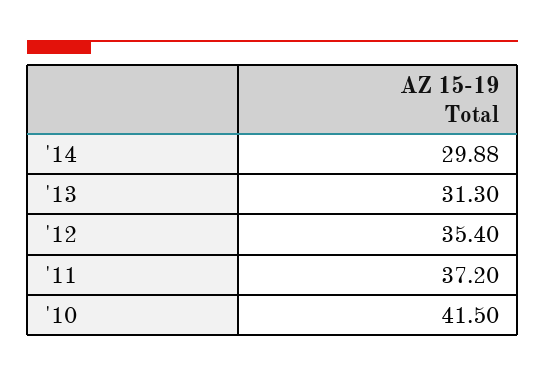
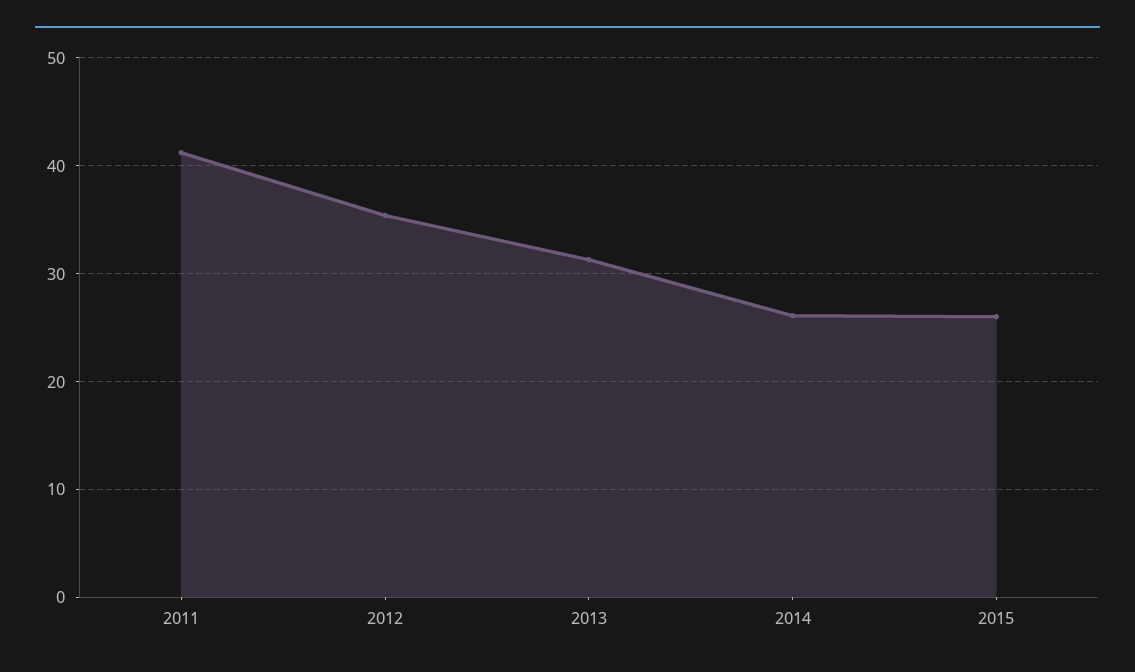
'14: 29.88 -> 26
'11: 37.2 -> 41
'10: 41.5 -> none
2015: none -> 26

